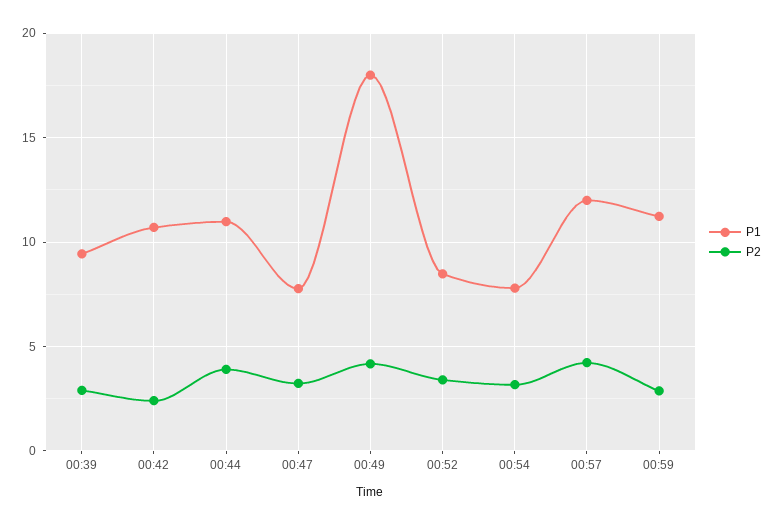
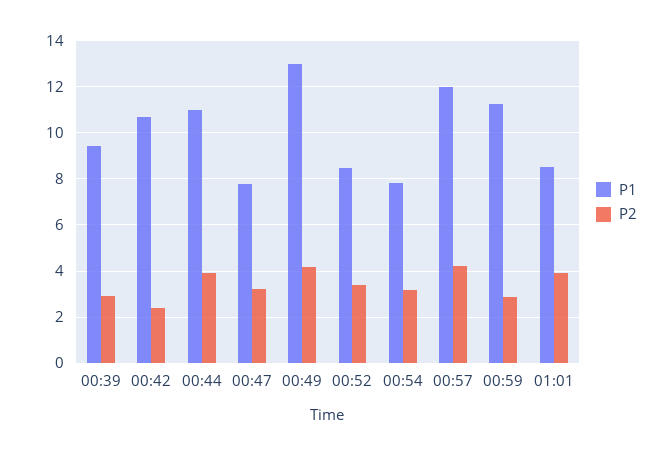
P1, 00:49: 18 -> 13
P1, 01:01: none -> 8.5
P2, 01:01: none -> 4

